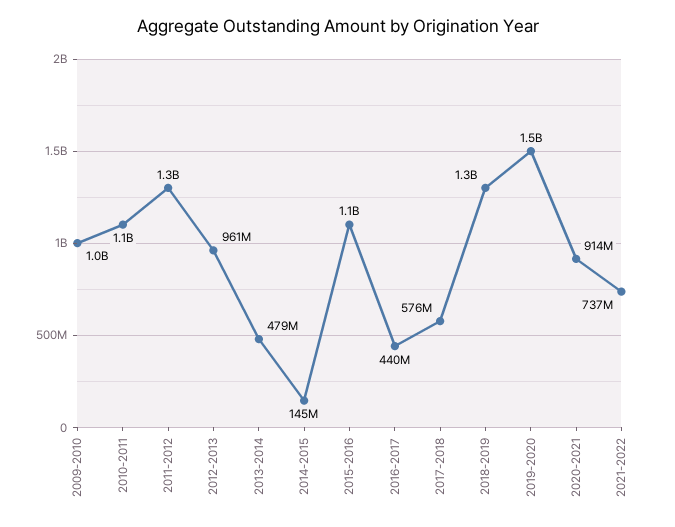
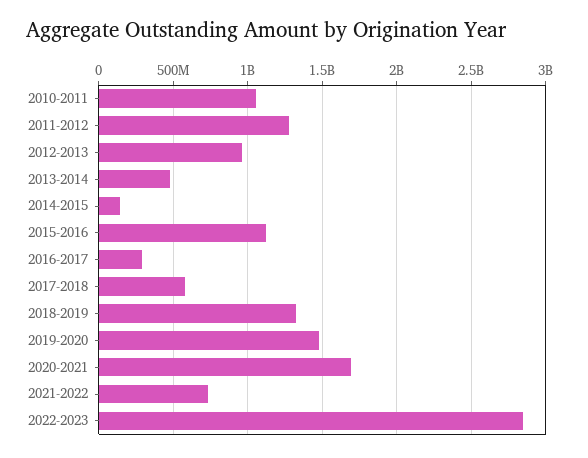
2009-2010: 1000000000 -> none
2016-2017: 440000000 -> 300000000
2020-2021: 914000000 -> 1700000000
2022-2023: none -> 2850000000

